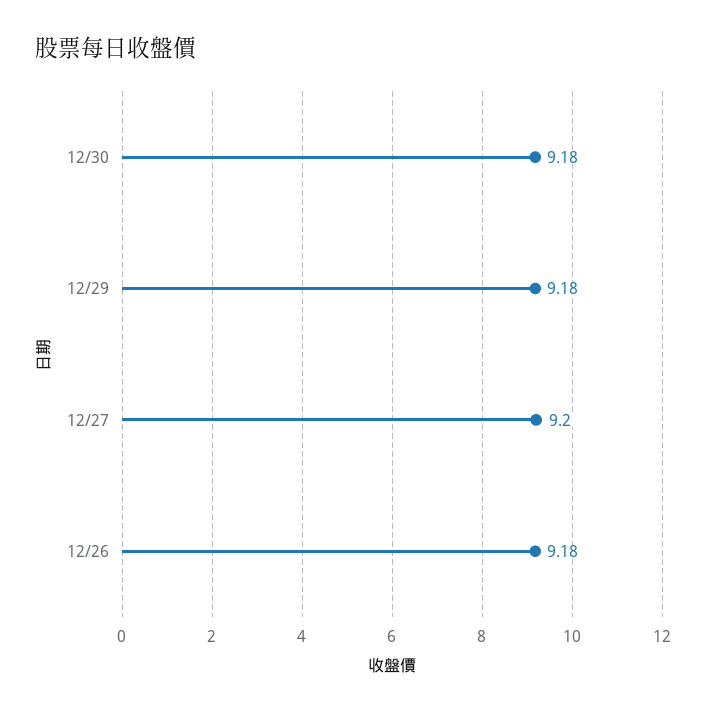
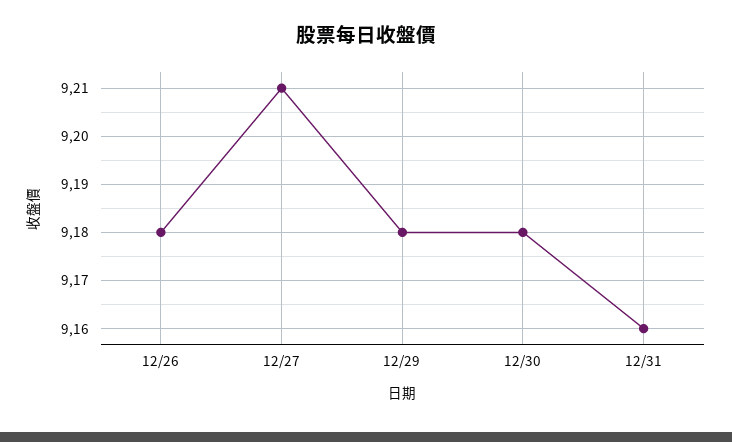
12/27: 9.2 -> 9.21
12/31: none -> 9.16

